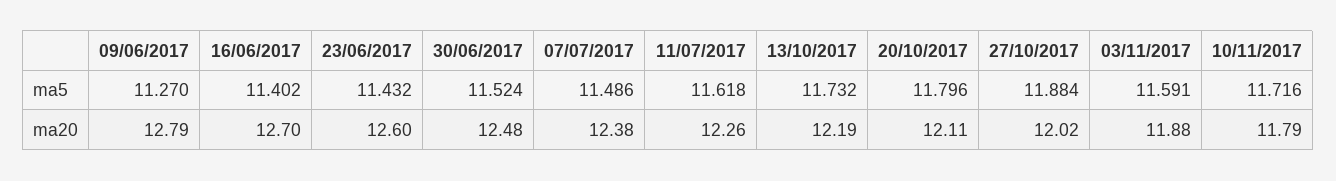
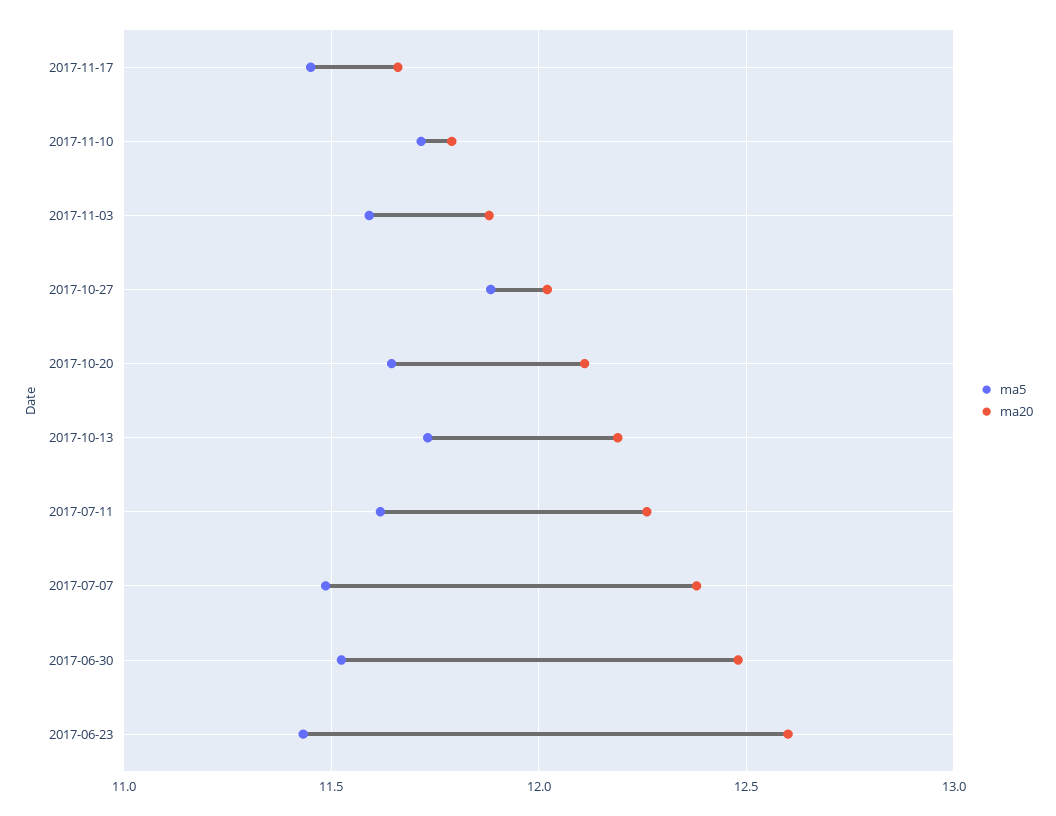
ma5, 09/06/2017: 11.27 -> none
ma5, 16/06/2017: 11.402 -> none
ma5, 20/10/2017: 11.796 -> 11.65
ma20, 09/06/2017: 12.79 -> none
ma20, 16/06/2017: 12.7 -> none
ma5, 2017-11-17: none -> 11.45
ma20, 2017-11-17: none -> 11.65

